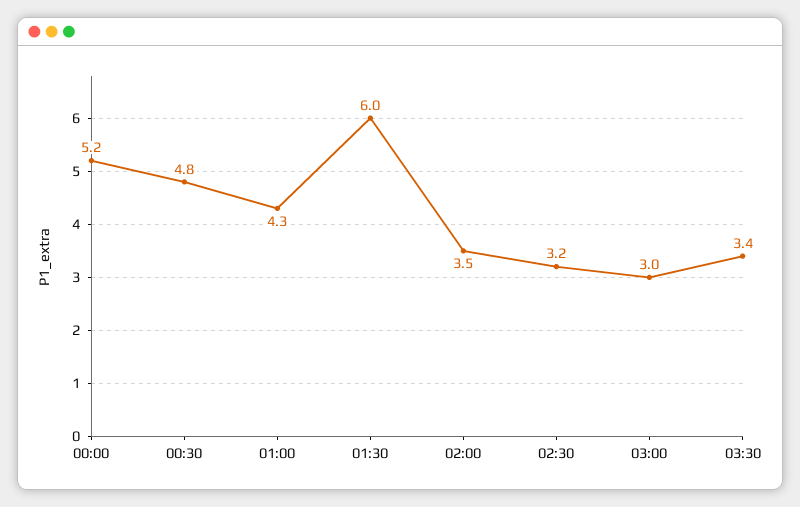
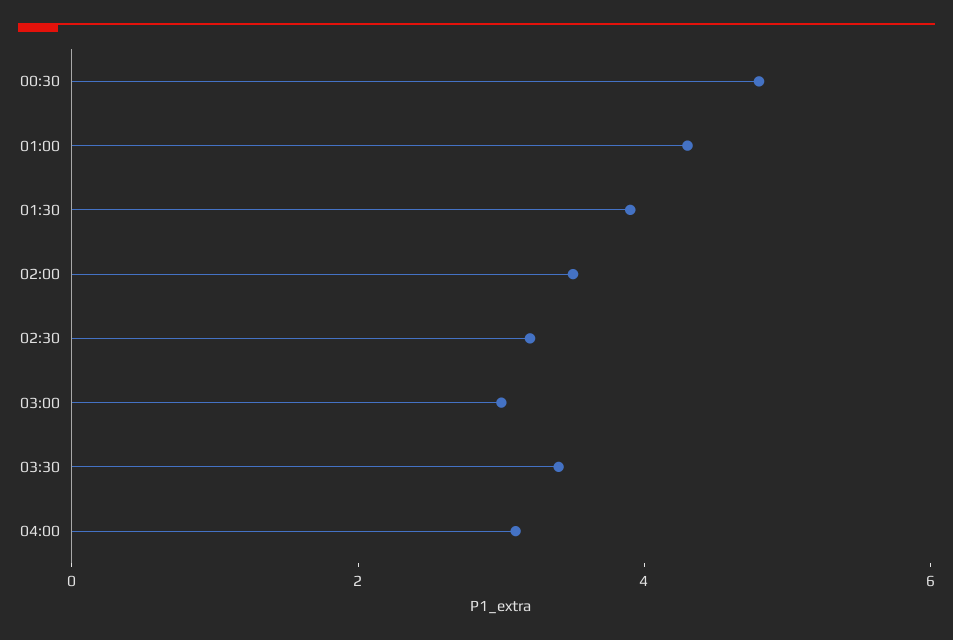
00:00: 5.2 -> none
01:30: 6 -> 4
04:00: none -> 3

